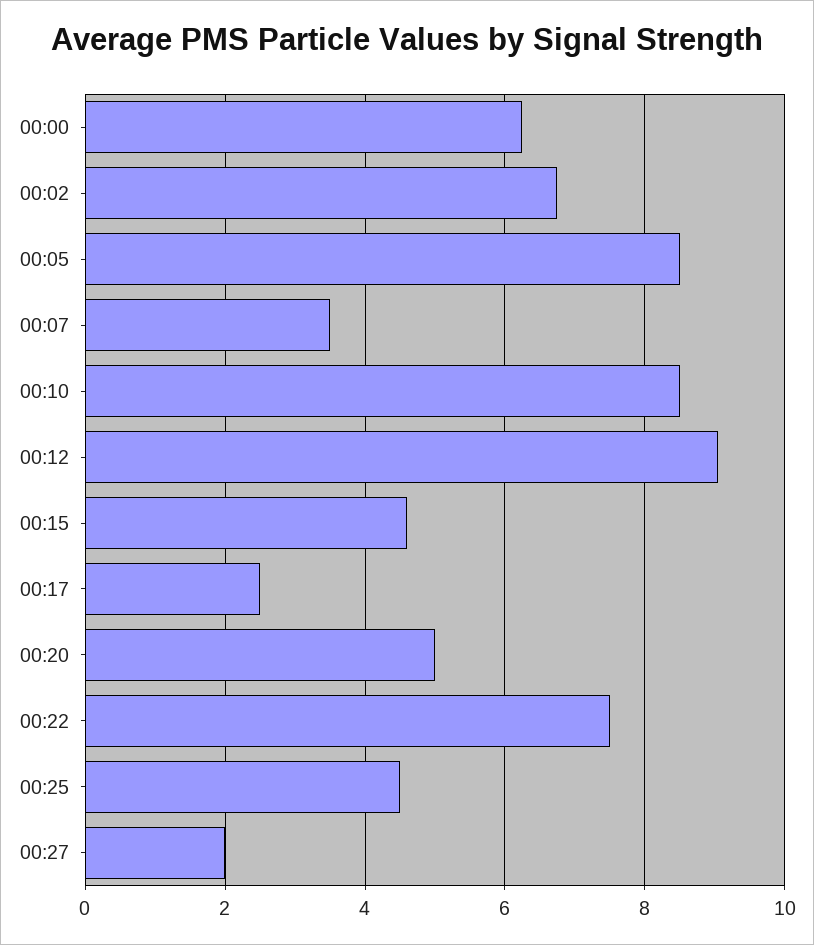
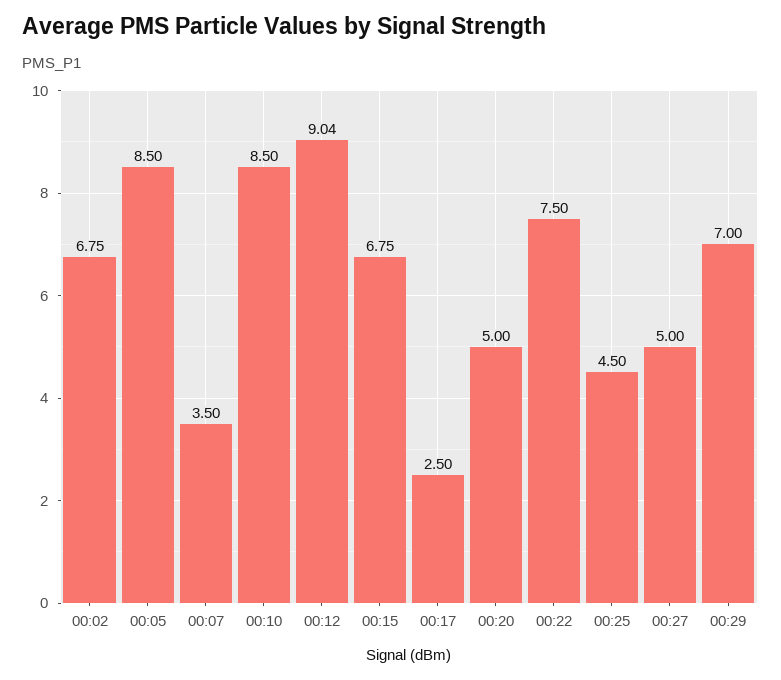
00:00: 6.2 -> none
00:15: 4.6 -> 6.75
00:27: 2 -> 5
00:29: none -> 7

